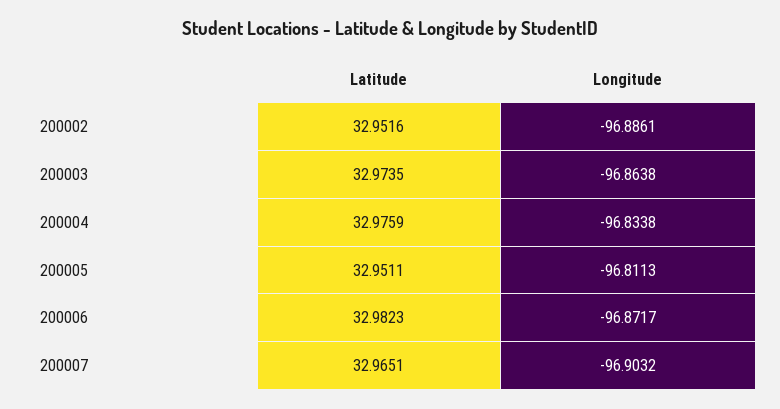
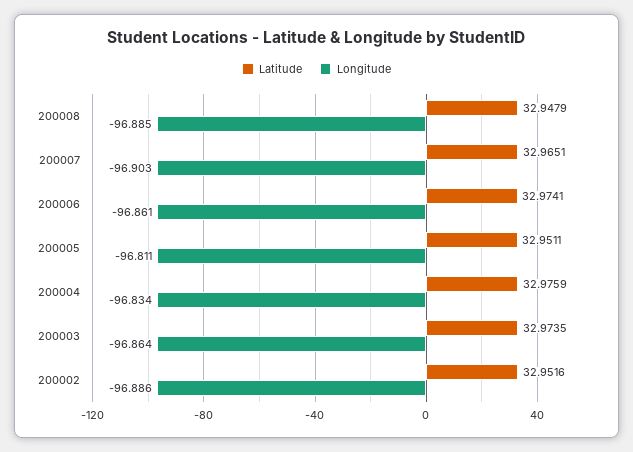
Latitude, 200006: 32.9823 -> 32.9741
Longitude, 200006: -96.8717 -> -96.861
Latitude, 200008: none -> 32.9479
Longitude, 200008: none -> -96.885

